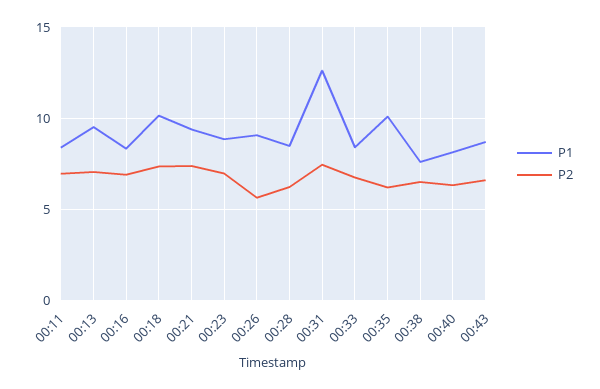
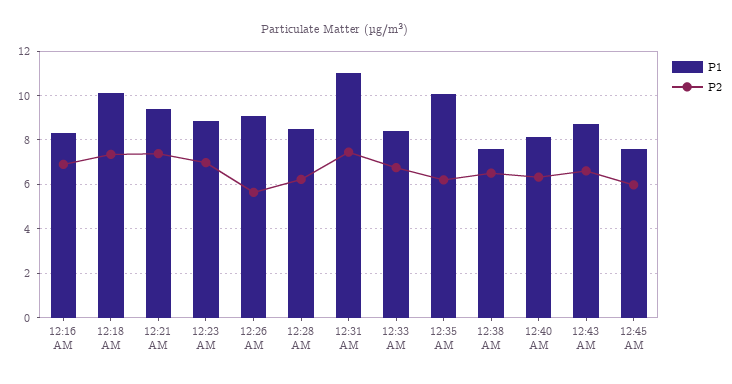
P1, 00:11: 8.5 -> none
P2, 00:11: 7 -> none
P1, 00:13: 9.5 -> none
P2, 00:13: 7 -> none
P1, 00:31: 12.5 -> 11
P1, 12:45 AM: none -> 7.5
P2, 12:45 AM: none -> 6

